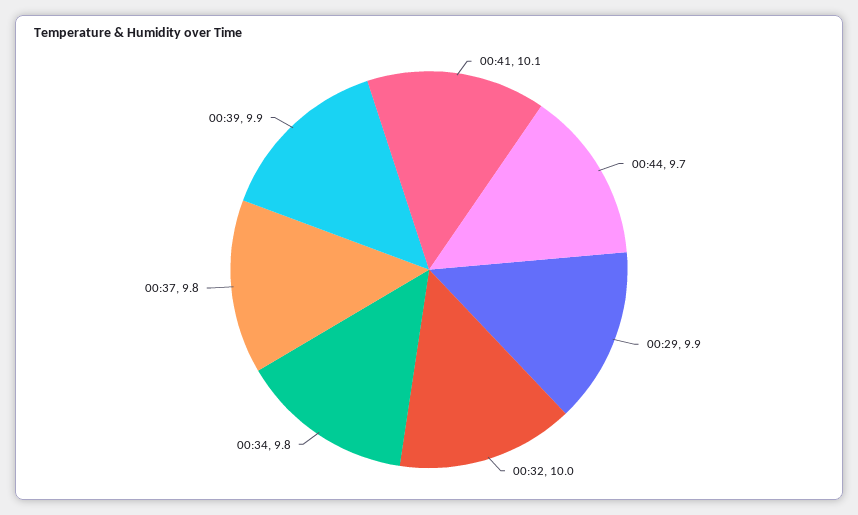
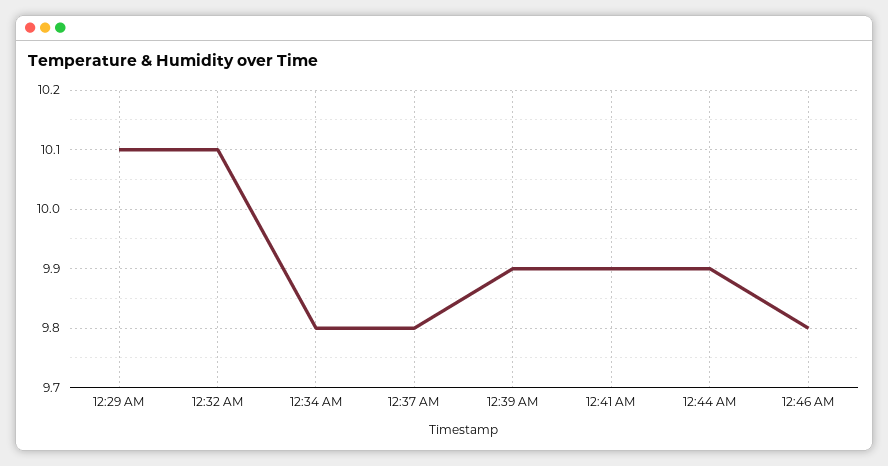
00:41: 10.1 -> 9.9
00:44: 9.7 -> 9.9
00:29: 9.9 -> 10.1
00:32: 10 -> 10.1
12:46 AM: none -> 9.8

